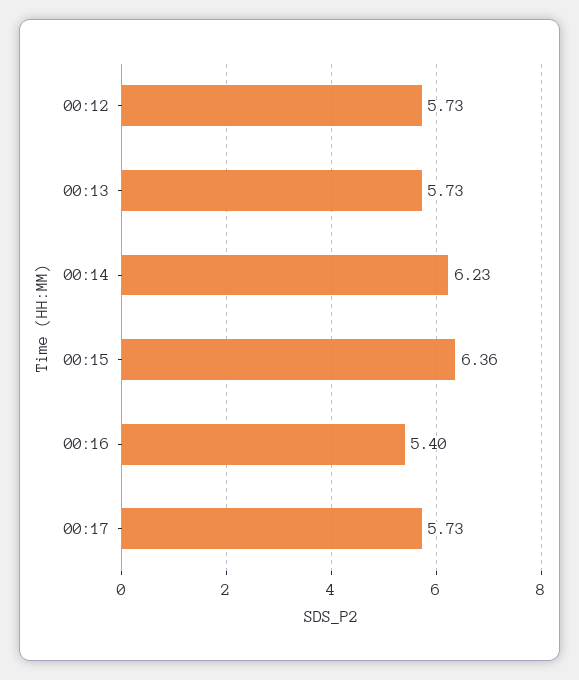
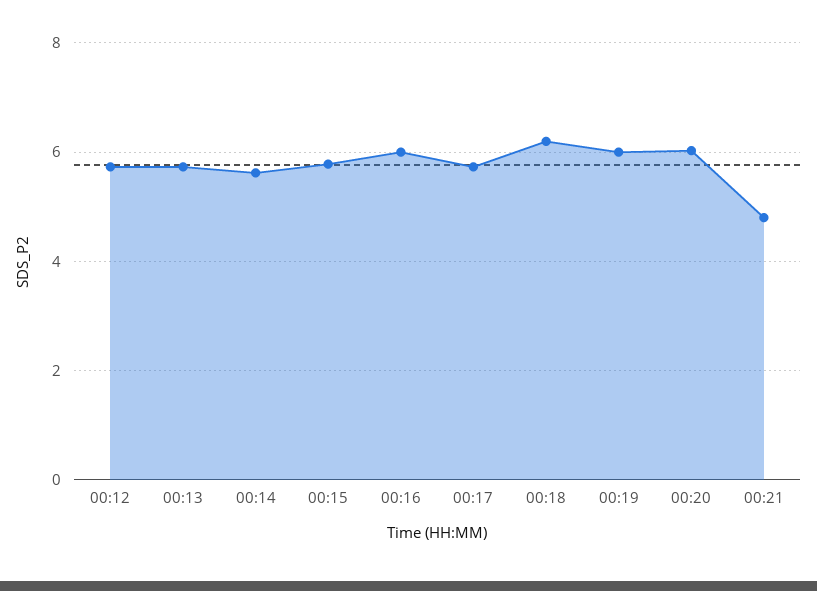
00:14: 6.23 -> 5.6
00:15: 6.36 -> 5.8
00:16: 5.4 -> 6
00:18: none -> 6.2
00:19: none -> 6
00:20: none -> 6
00:21: none -> 4.8

